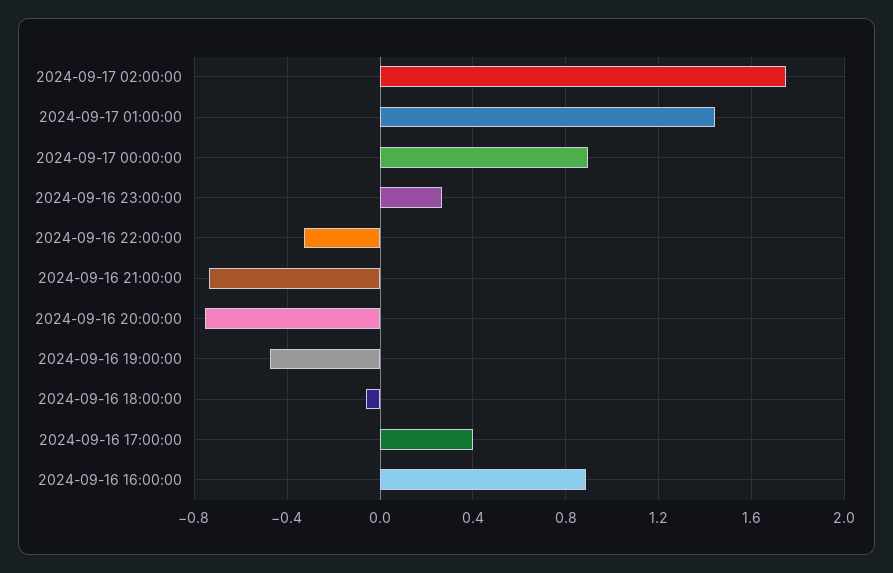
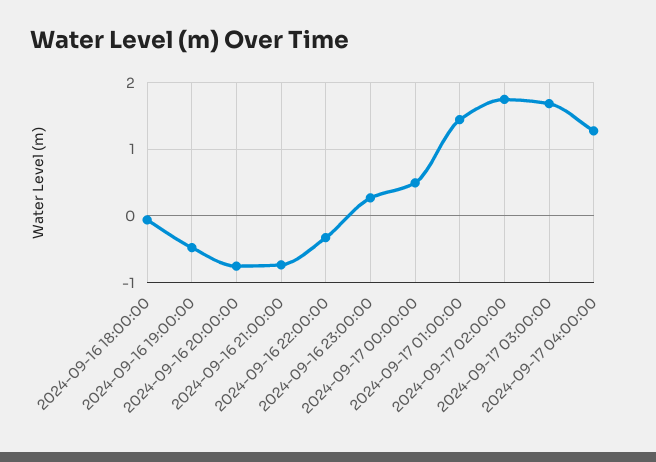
2024-09-17 00:00:00: 0.9 -> 0.5
2024-09-16 17:00:00: 0.4 -> none
2024-09-16 16:00:00: 0.9 -> none
2024-09-17 03:00:00: none -> 1.7
2024-09-17 04:00:00: none -> 1.3

